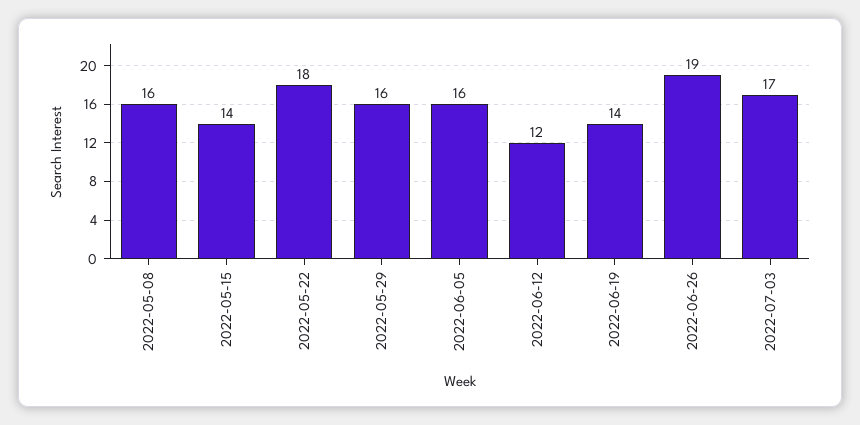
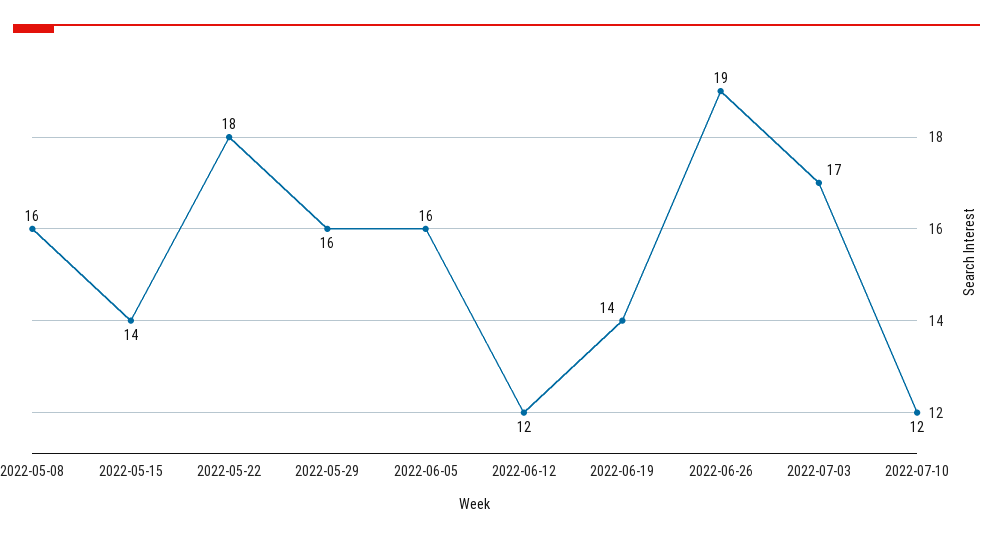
2022-07-10: none -> 12

